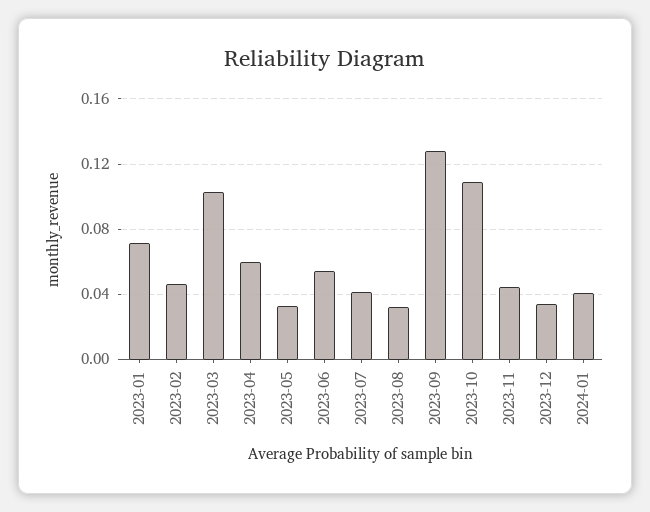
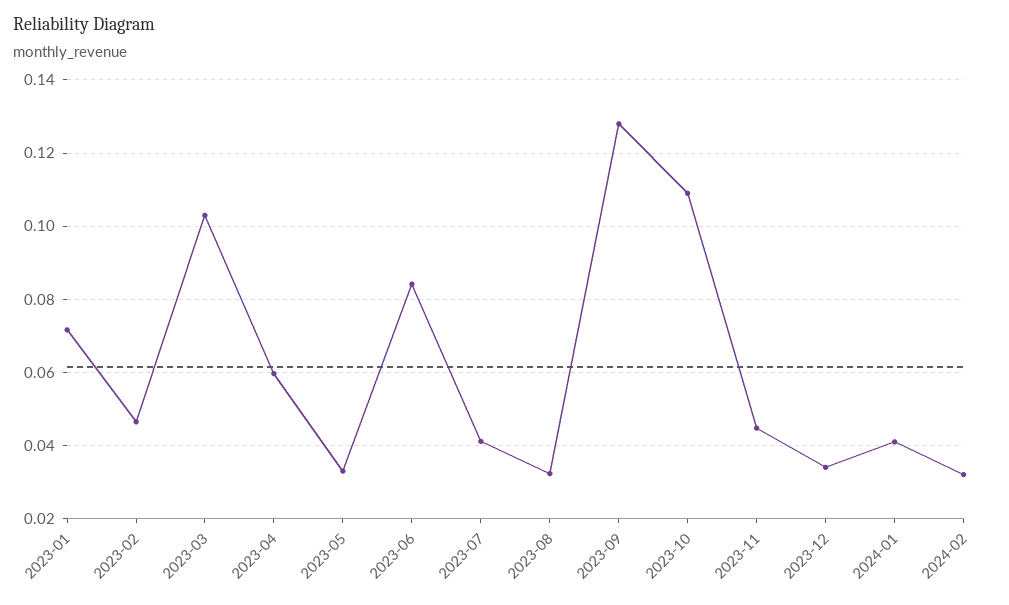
2023-06: 0.055 -> 0.084
2024-02: none -> 0.032

